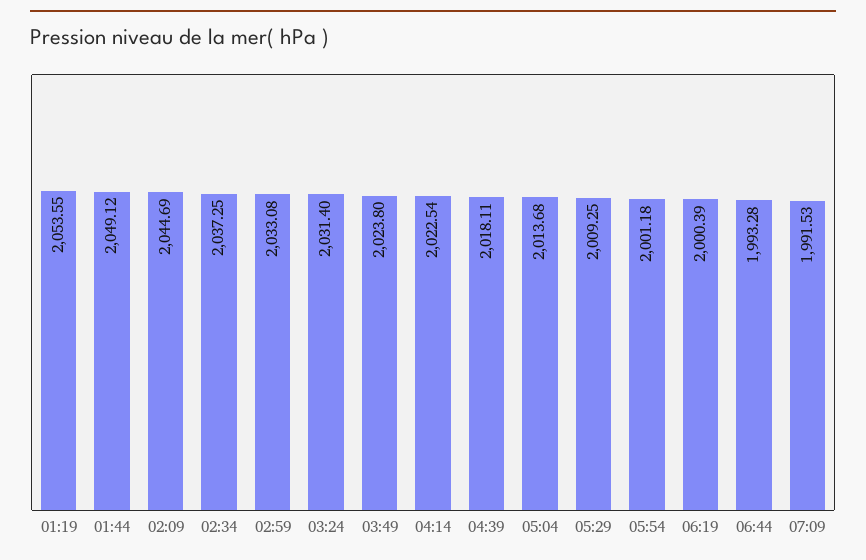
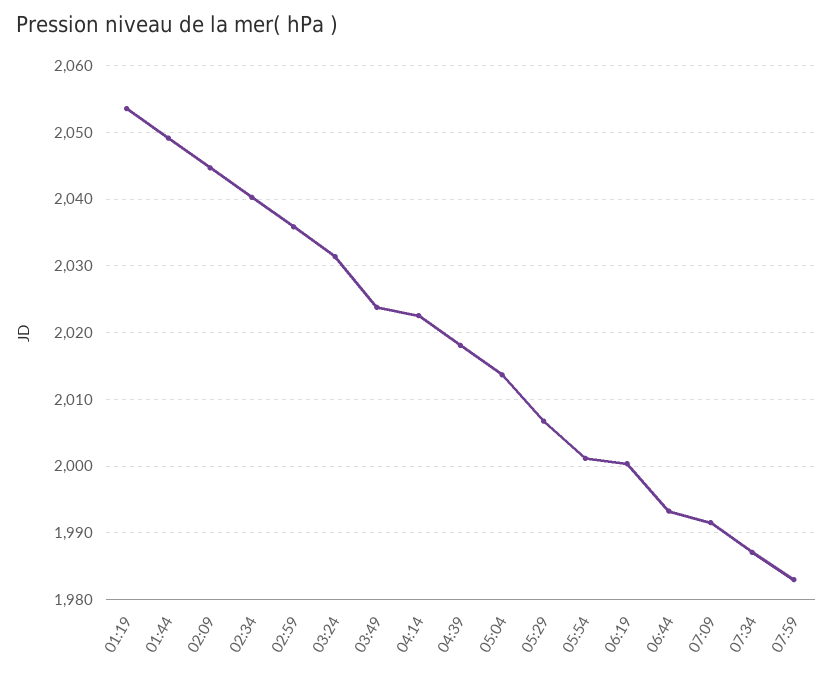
02:34: 2037.25 -> 2040
02:59: 2033.08 -> 2036
05:29: 2009.25 -> 2007
07:34: none -> 1987
07:59: none -> 1983

